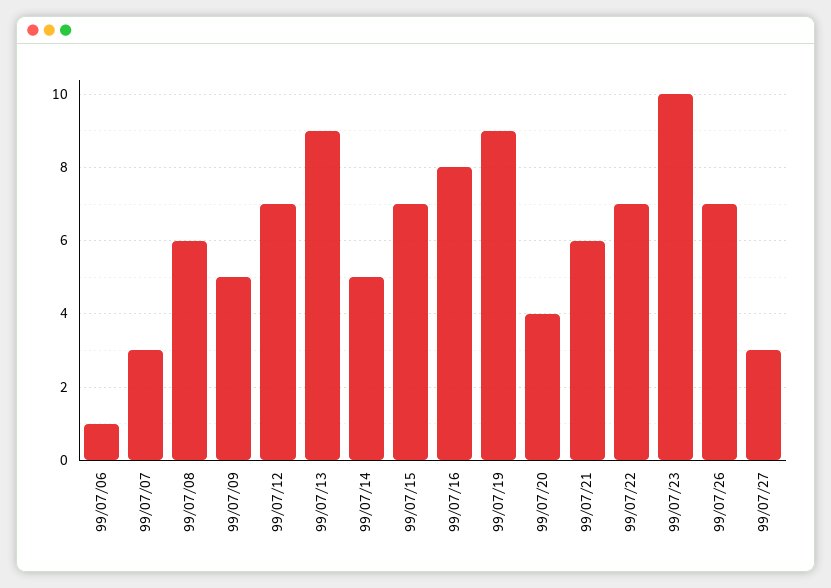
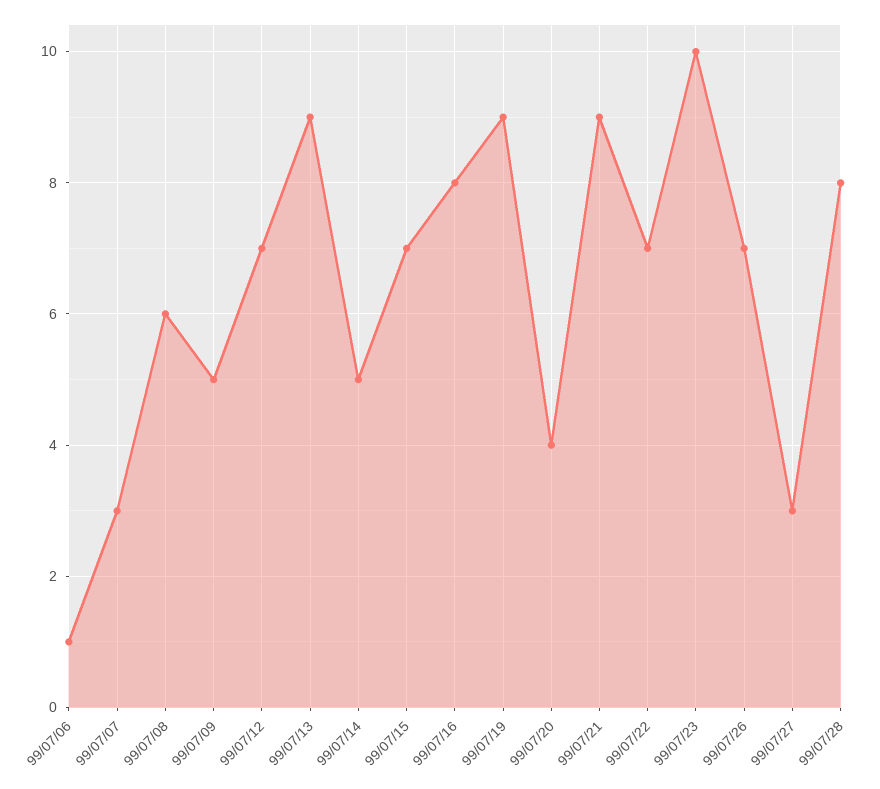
99/07/21: 6 -> 9
99/07/28: none -> 8

